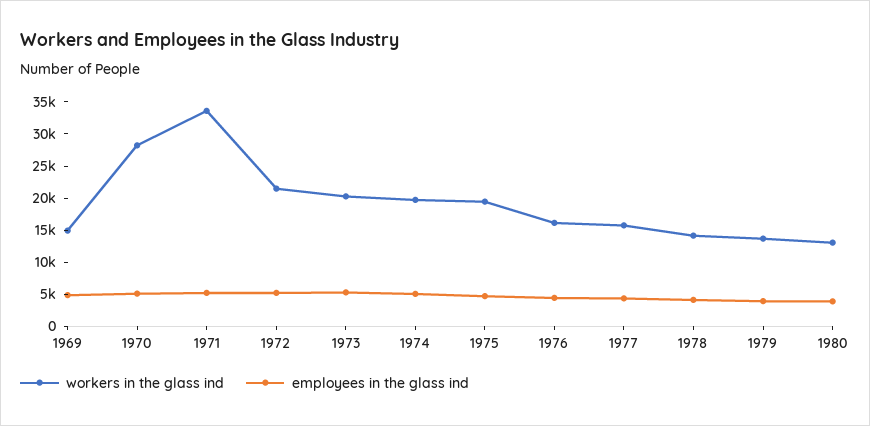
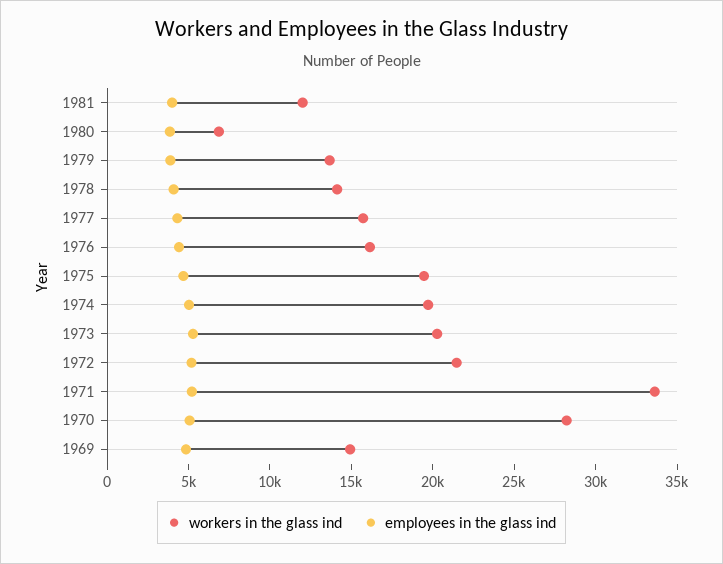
workers in the glass ind, 1980: 12500 -> 7000
workers in the glass ind, 1981: none -> 12000
employees in the glass ind, 1981: none -> 4000

